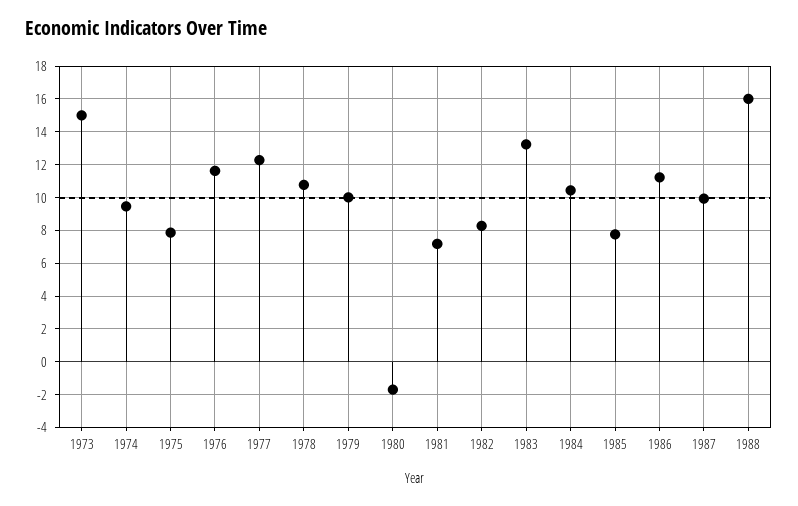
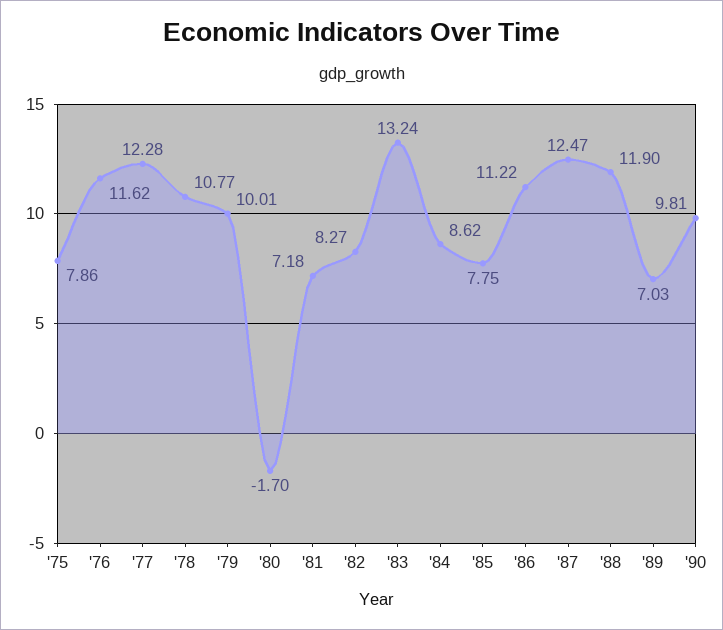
1973: 15 -> none
1974: 9.5 -> none
1984: 10.5 -> 8.62
1987: 10 -> 12.47
1988: 16 -> 11.9
'89: none -> 7.03
'90: none -> 9.81

